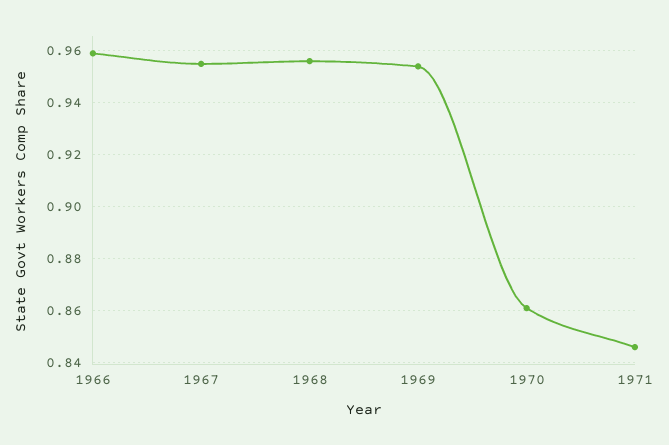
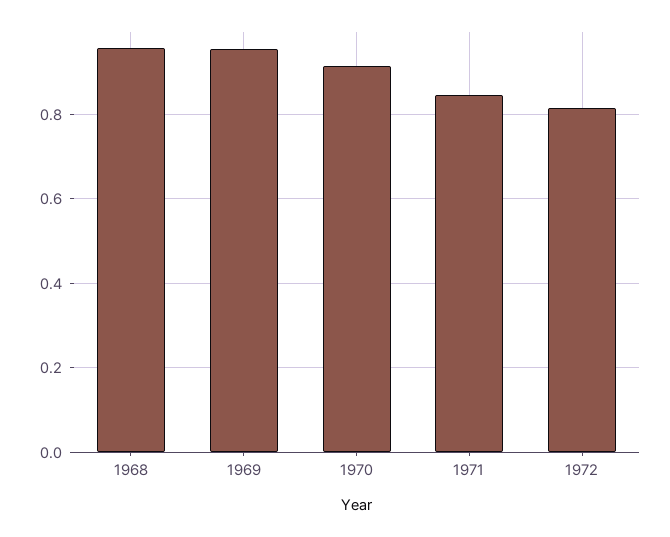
1966: 0.96 -> none
1967: 0.955 -> none
1970: 0.86 -> 0.92
1972: none -> 0.82

